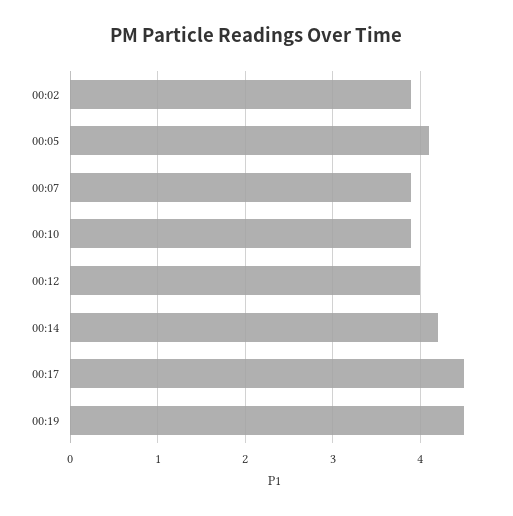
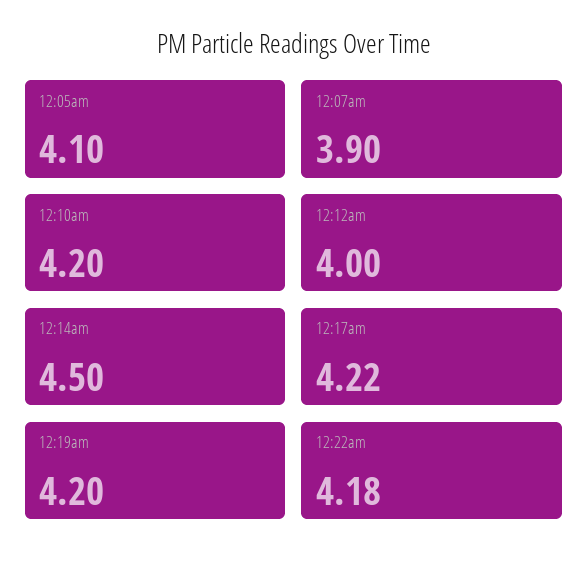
00:02: 3.9 -> none
00:10: 3.9 -> 4.2
00:14: 4.2 -> 4.5
00:17: 4.5 -> 4.22
00:19: 4.5 -> 4.2
12:22am: none -> 4.18

